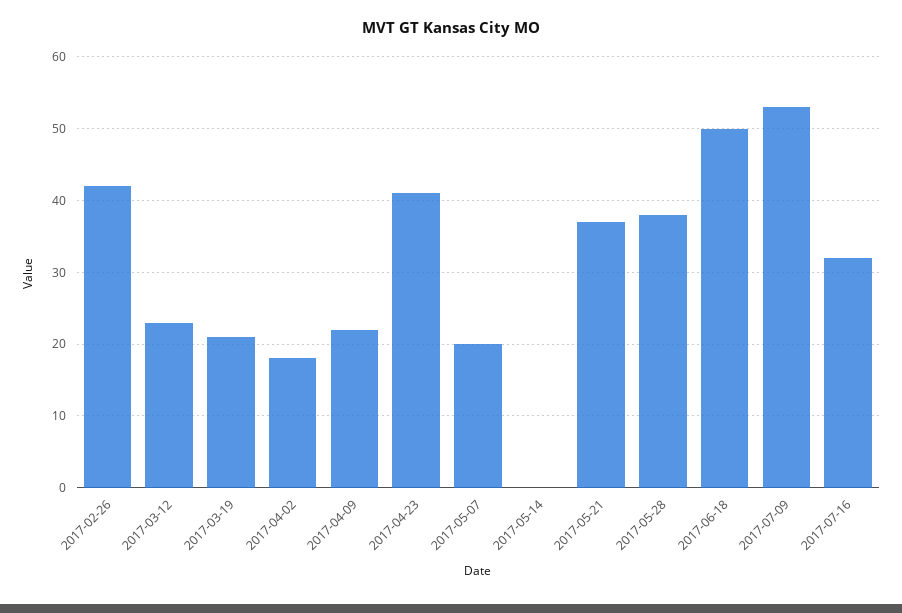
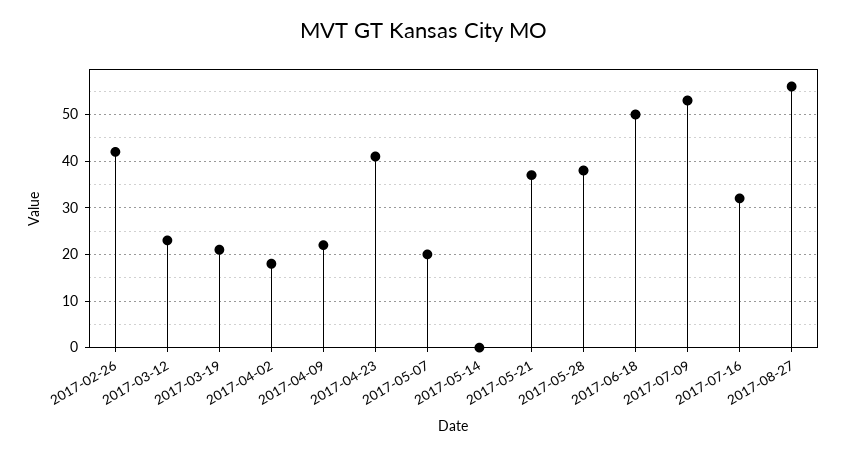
2017-08-27: none -> 55

